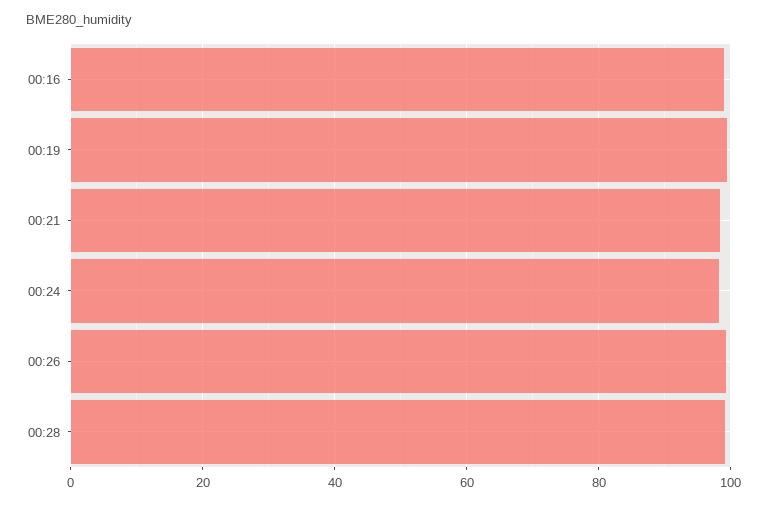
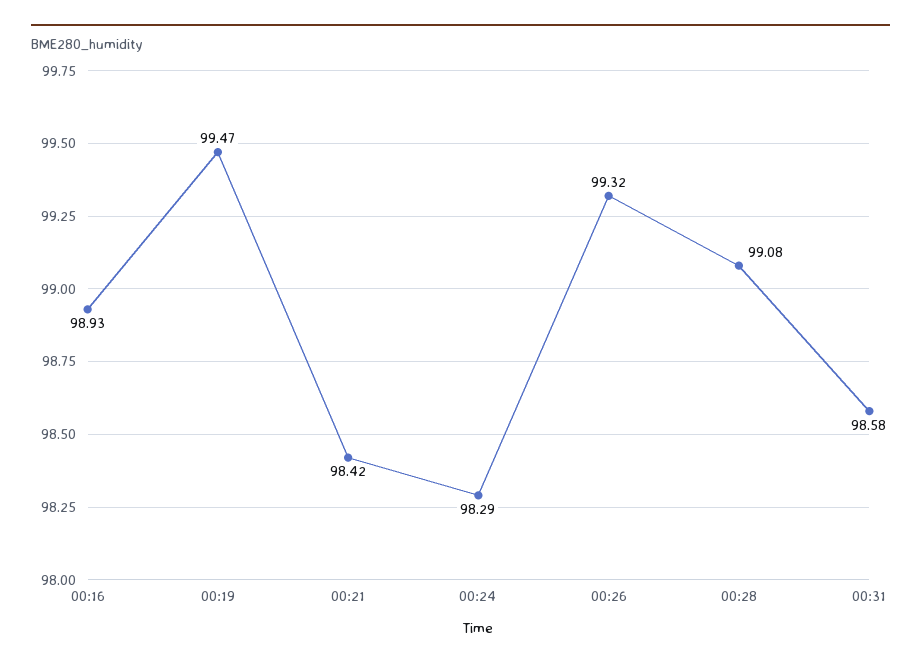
00:31: none -> 98.58

